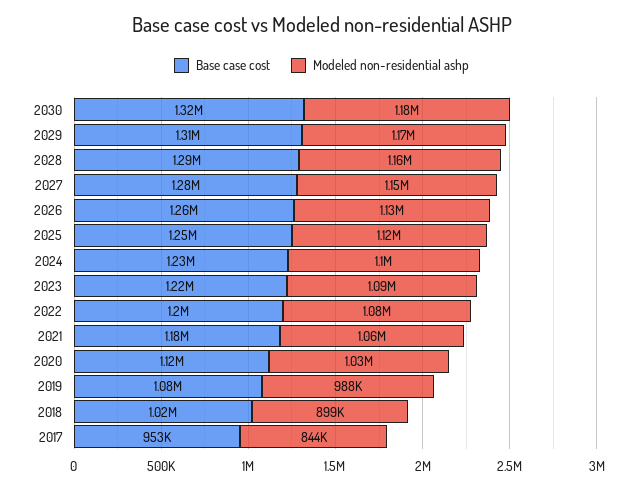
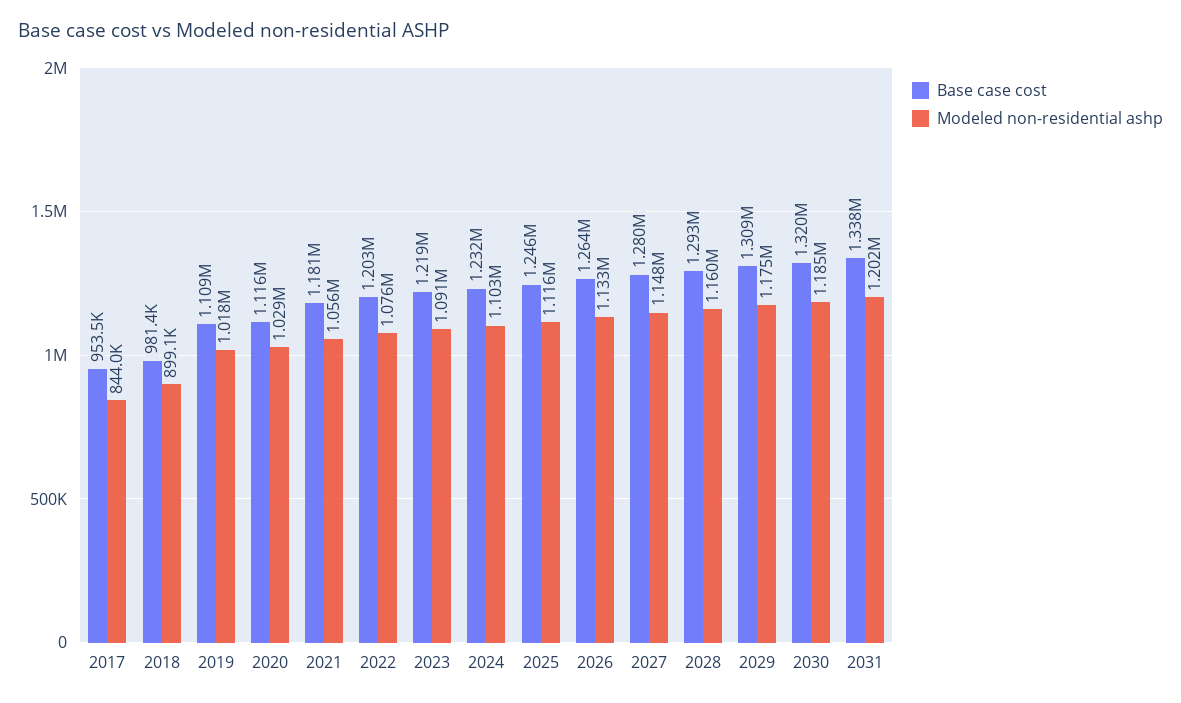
Base case cost, 2019: 1080000 -> 1109000
Modeled non-residential ashp, 2019: 988000 -> 1018000
Base case cost, 2018: 1020000 -> 981400
Base case cost, 2031: none -> 1338000
Modeled non-residential ashp, 2031: none -> 1202000

